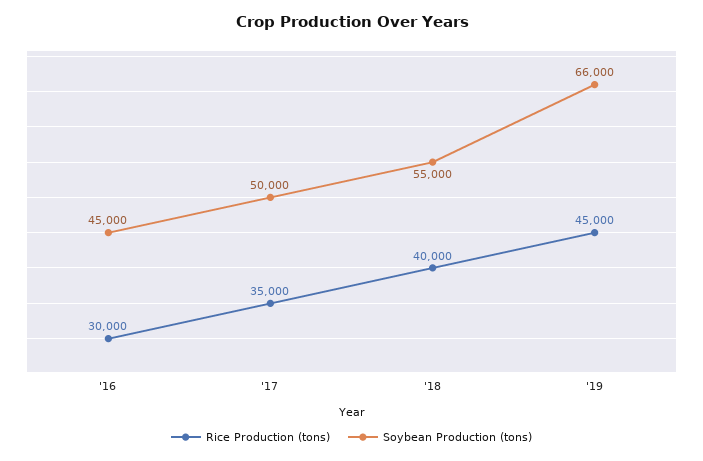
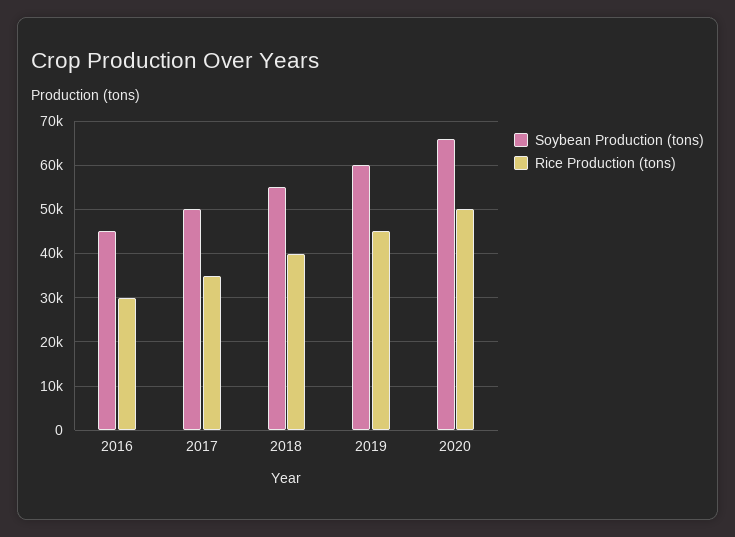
Soybean Production (tons), '19: 66000 -> 60000
Soybean Production (tons), 2020: none -> 66000
Rice Production (tons), 2020: none -> 50000

